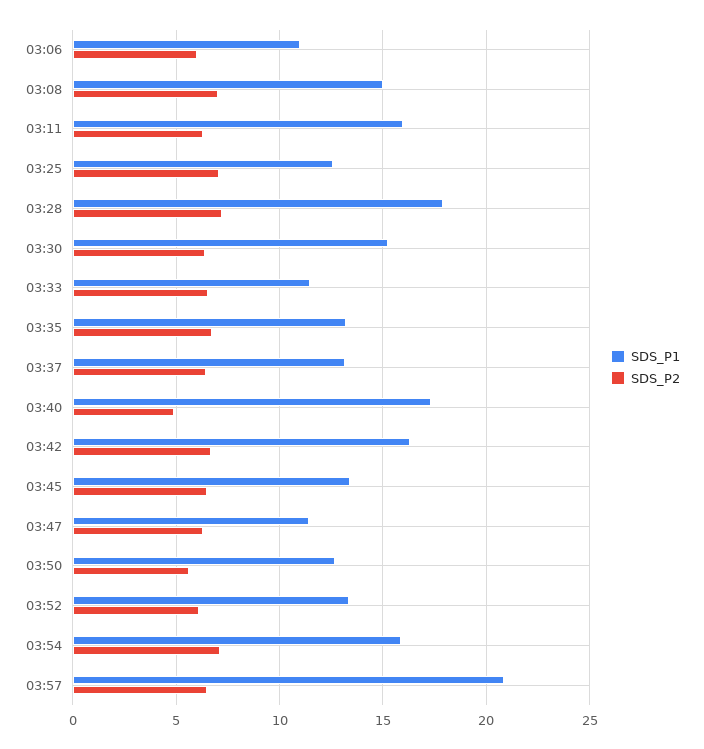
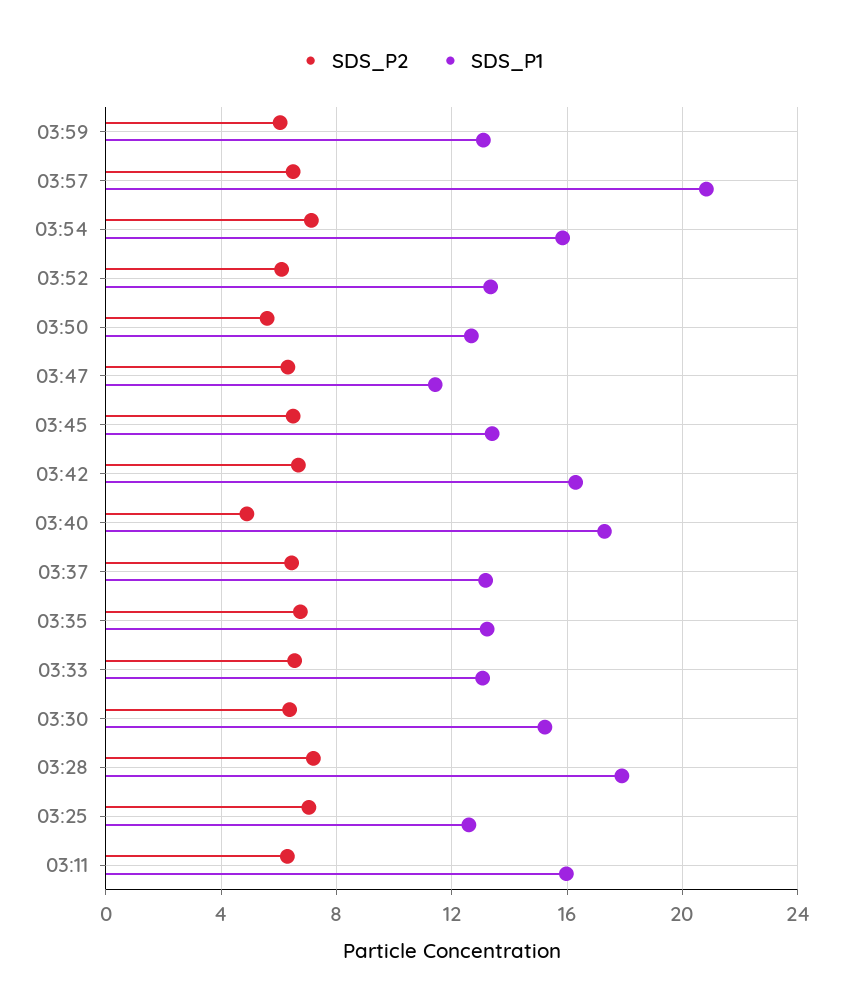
SDS_P1, 03:06: 11 -> none
SDS_P2, 03:06: 6 -> none
SDS_P1, 03:08: 15 -> none
SDS_P2, 03:08: 7 -> none
SDS_P1, 03:33: 11.5 -> 13
SDS_P2, 03:59: none -> 6
SDS_P1, 03:59: none -> 13

